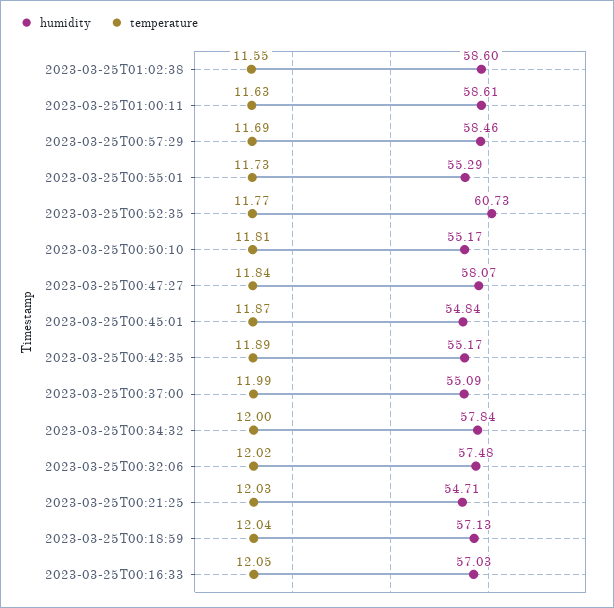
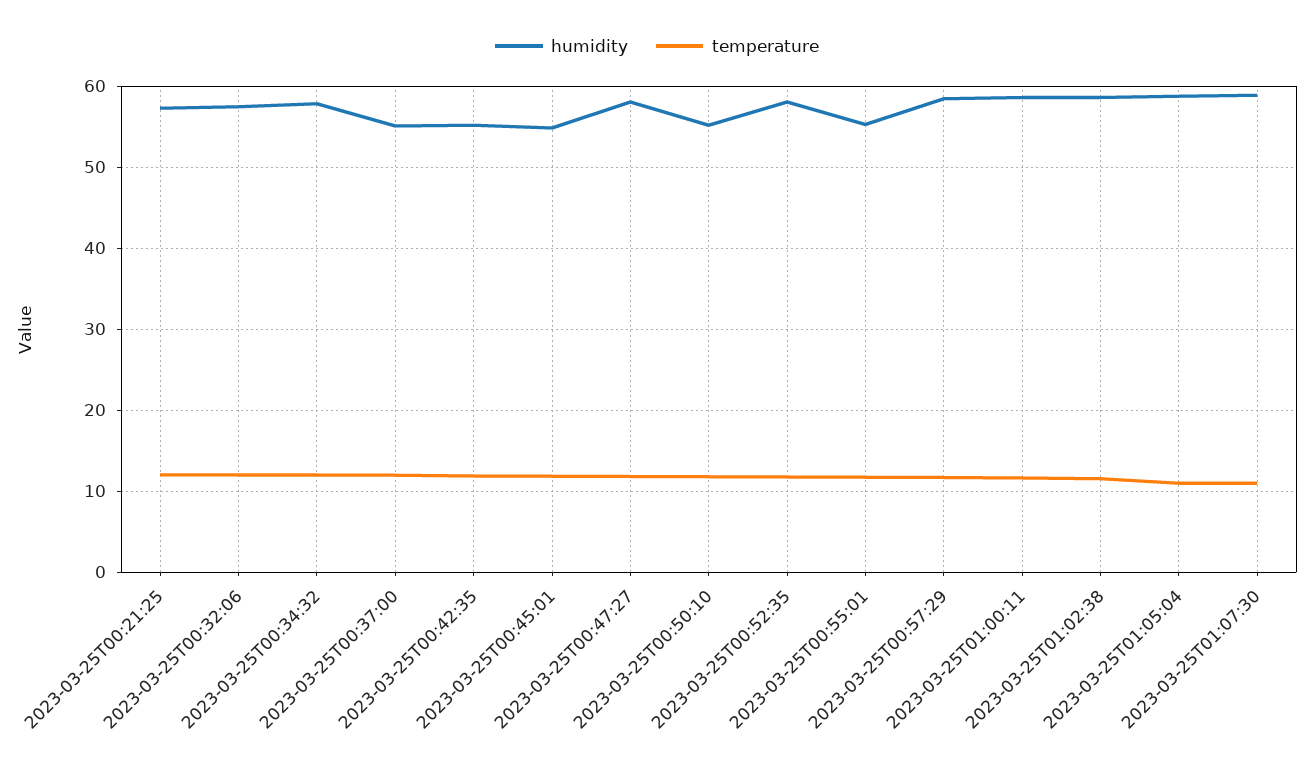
humidity, 2023-03-25T00:52:35: 60.73 -> 58
humidity, 2023-03-25T00:21:25: 54.71 -> 57
humidity, 2023-03-25T00:18:59: 57.13 -> none
temperature, 2023-03-25T00:18:59: 12.04 -> none
humidity, 2023-03-25T00:16:33: 57.03 -> none
temperature, 2023-03-25T00:16:33: 12.05 -> none
humidity, 2023-03-25T01:05:04: none -> 59
temperature, 2023-03-25T01:05:04: none -> 11
humidity, 2023-03-25T01:07:30: none -> 59
temperature, 2023-03-25T01:07:30: none -> 11

